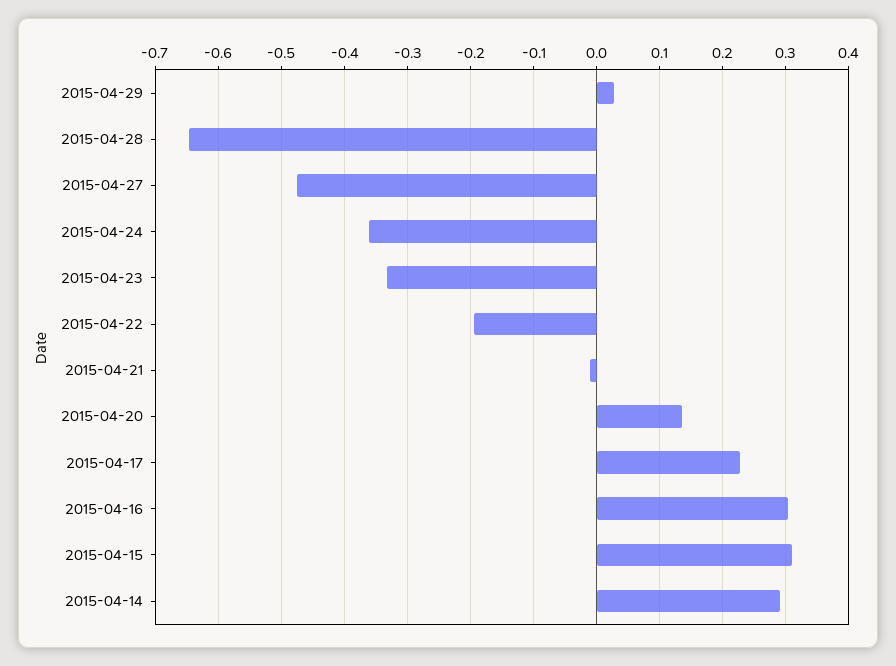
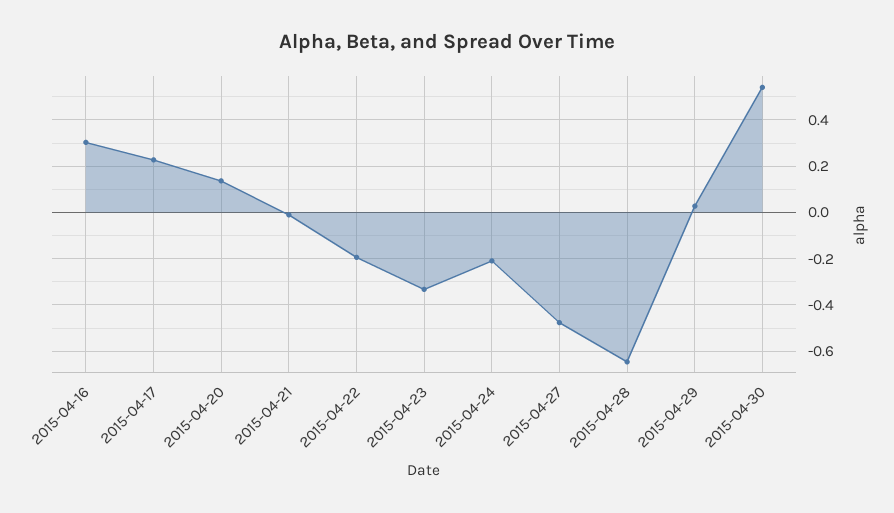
2015-04-24: -0.36 -> -0.2
2015-04-15: 0.31 -> none
2015-04-14: 0.29 -> none
2015-04-30: none -> 0.55

